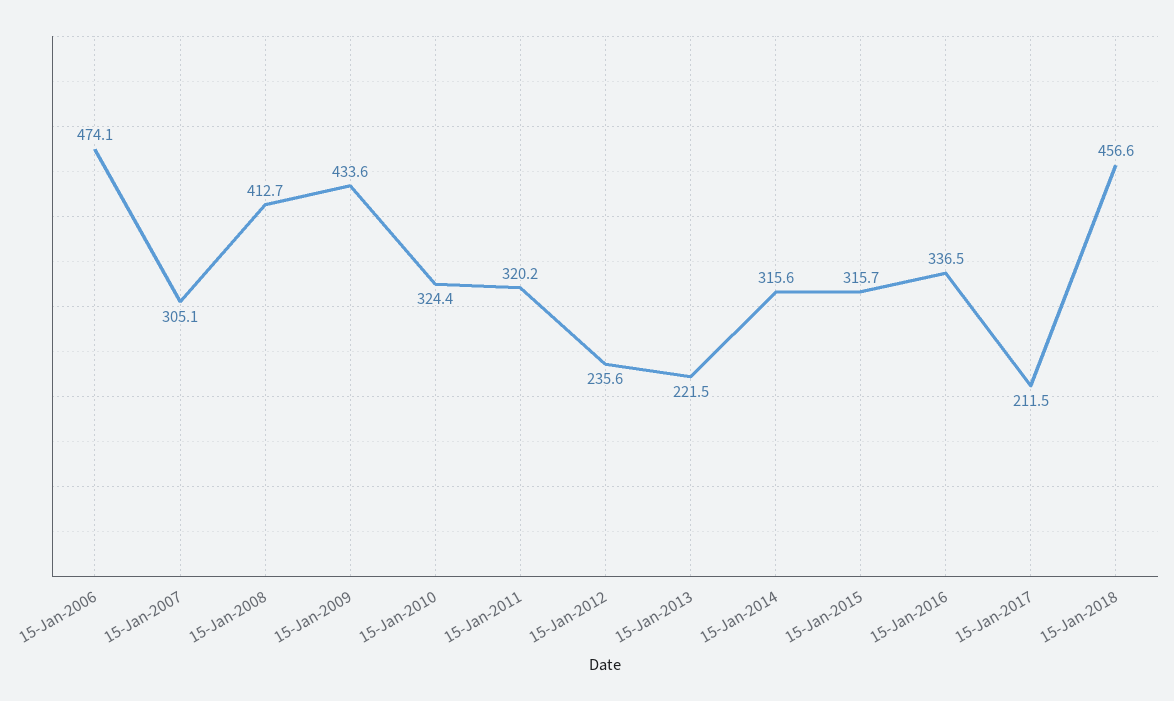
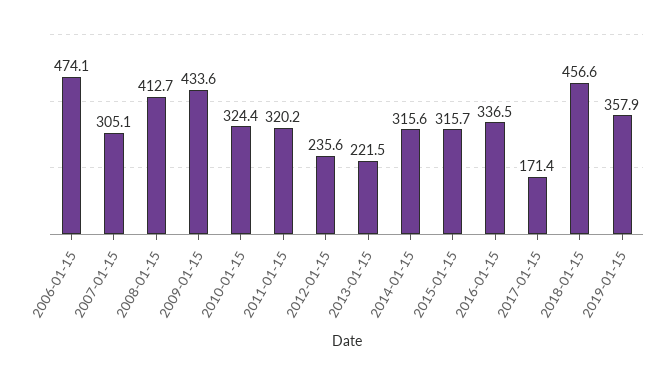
15-Jan-2017: 211.5 -> 171.4
2019-01-15: none -> 357.9

